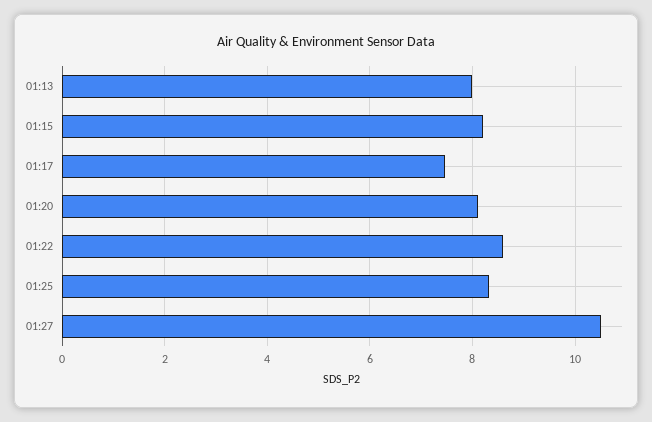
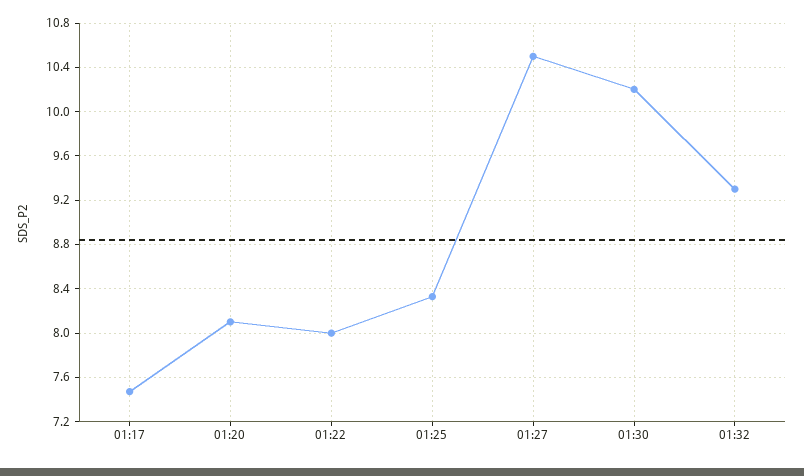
01:13: 8 -> none
01:15: 8.2 -> none
01:22: 8.6 -> 8
01:30: none -> 10.2
01:32: none -> 9.3

